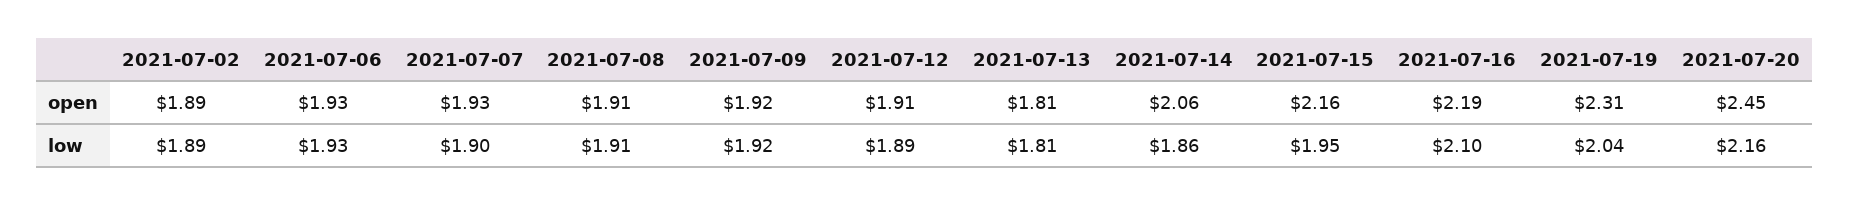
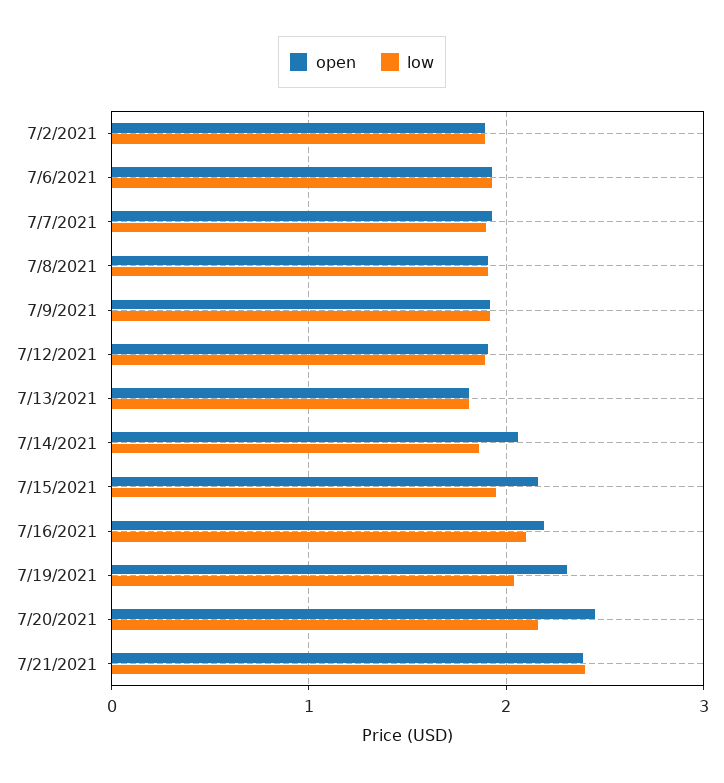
open, 7/21/2021: none -> 2.4
low, 7/21/2021: none -> 2.4

